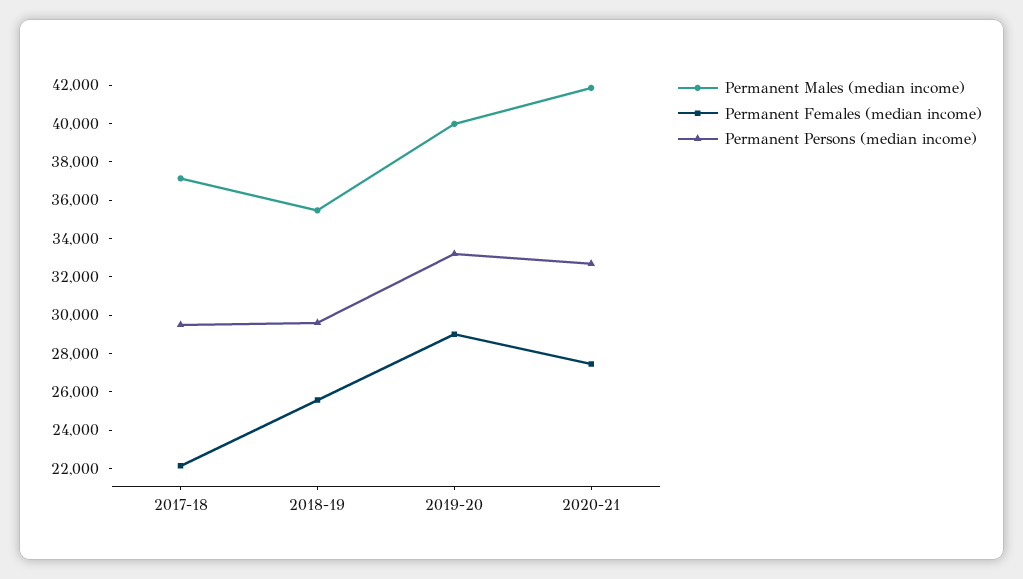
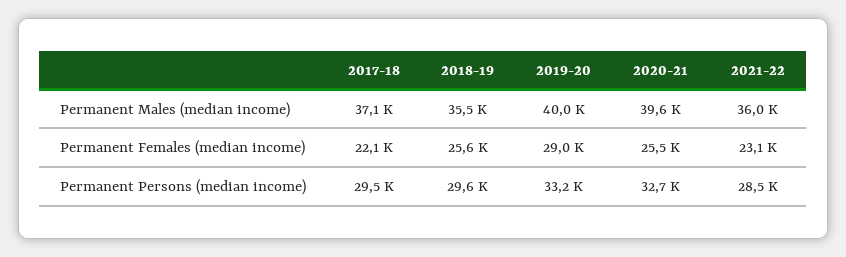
Permanent Males (median income), 2020-21: 42000 -> 39600
Permanent Females (median income), 2020-21: 27500 -> 25500
Permanent Males (median income), 2021-22: none -> 36000
Permanent Females (median income), 2021-22: none -> 23100
Permanent Persons (median income), 2021-22: none -> 28500

